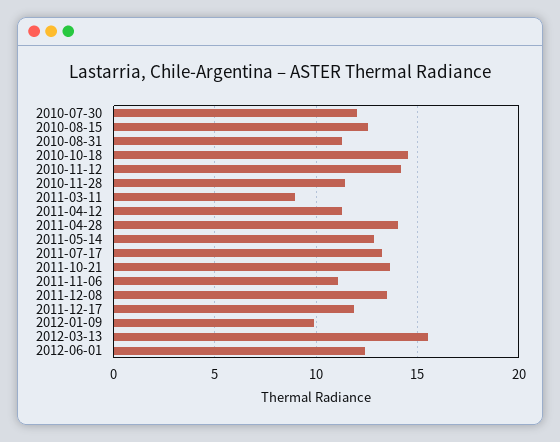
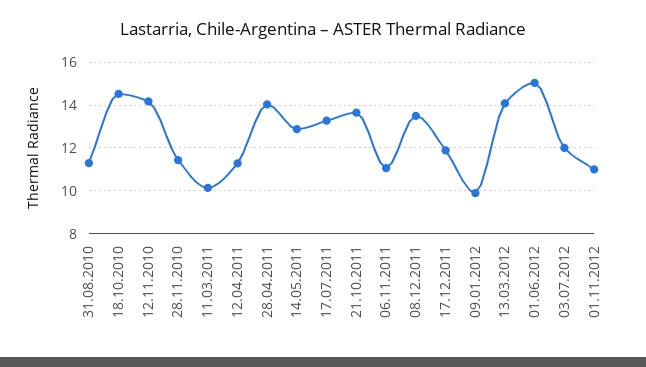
2010-07-30: 12 -> none
2010-08-15: 12.5 -> none
2011-03-11: 9 -> 10
2012-03-13: 15.5 -> 14
2012-06-01: 12.5 -> 15
03.07.2012: none -> 12
01.11.2012: none -> 11

